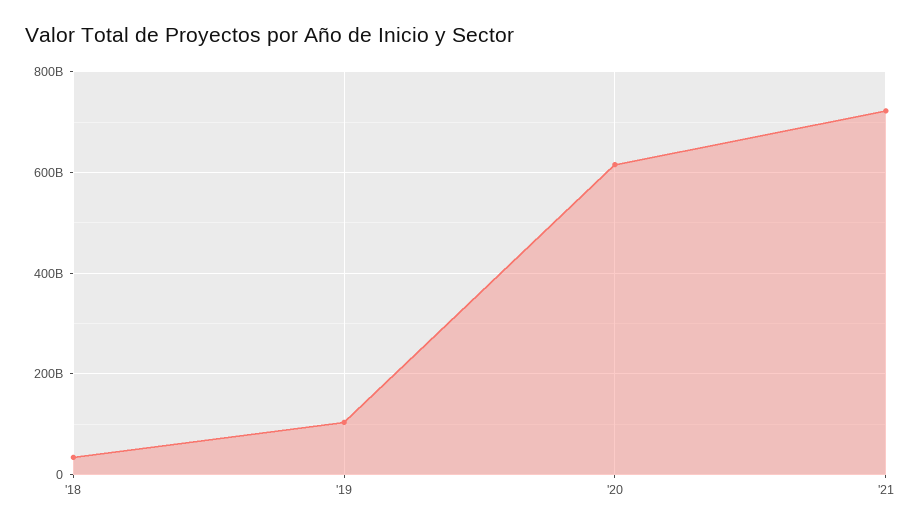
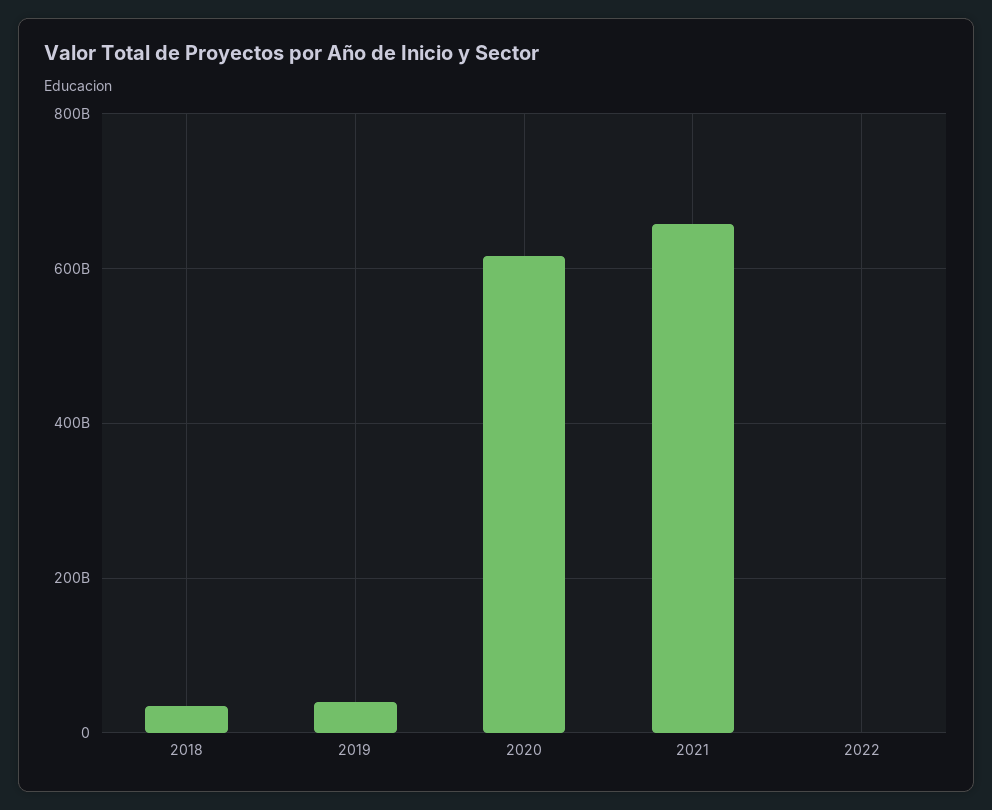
'19: 100000000000 -> 40000000000
'21: 720000000000 -> 660000000000
2022: none -> 0

